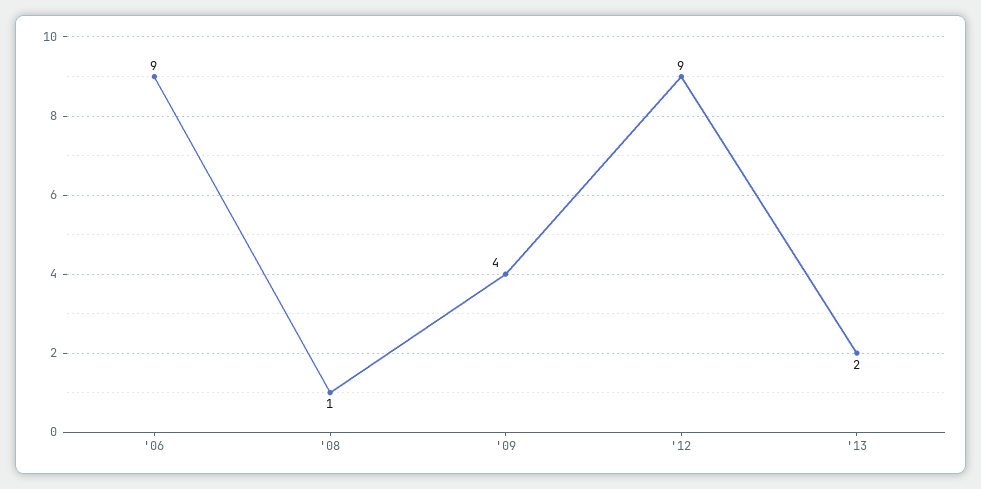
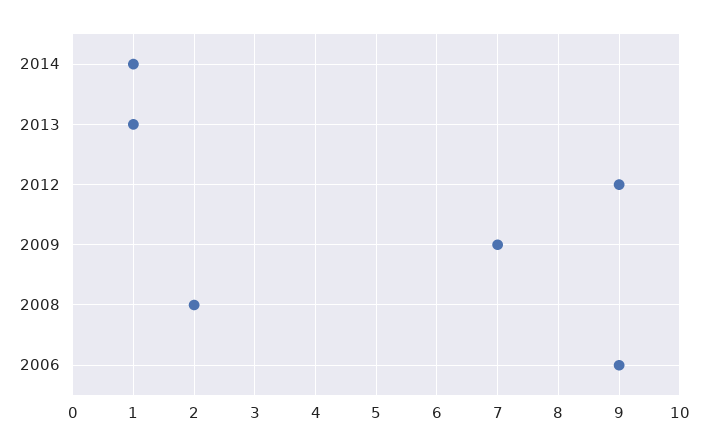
'08: 1 -> 2
'09: 4 -> 7
'13: 2 -> 1
2014: none -> 1

